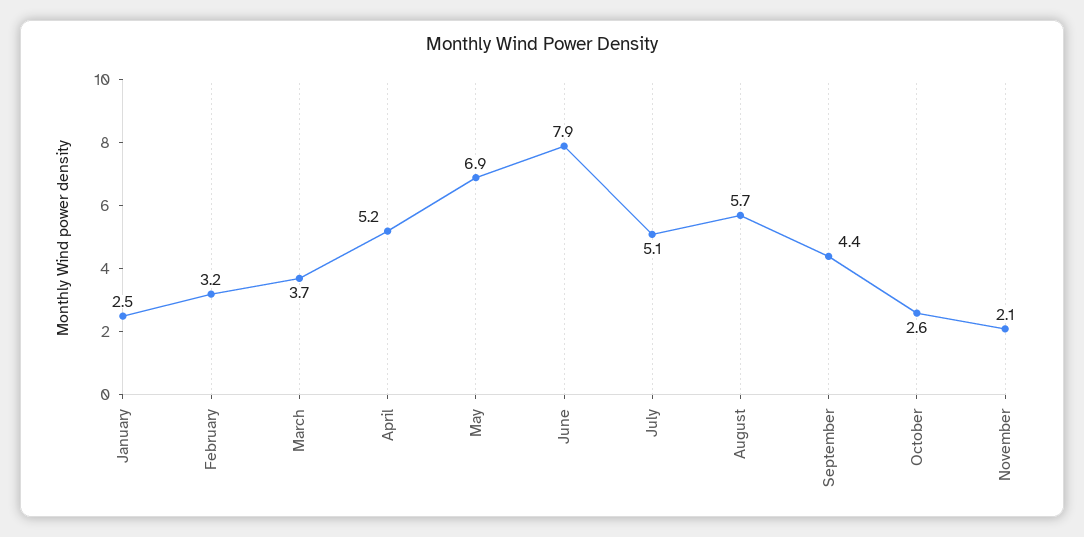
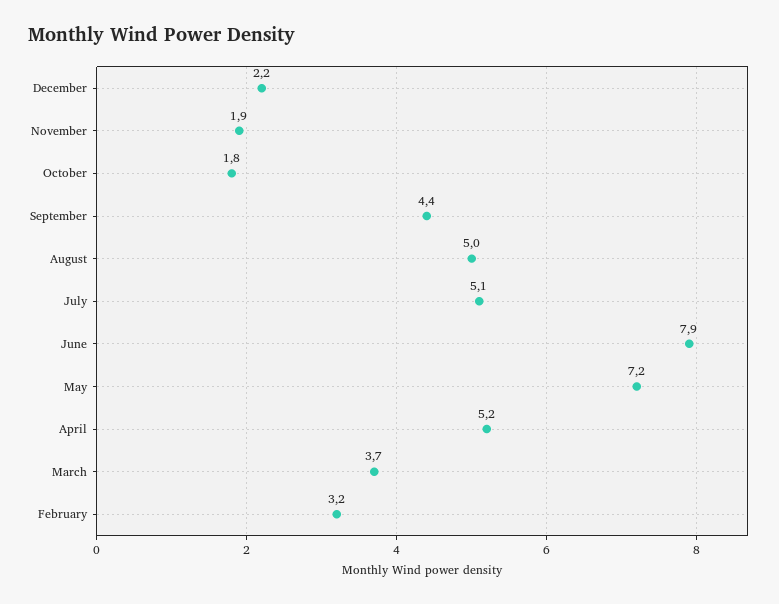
January: 2.5 -> none
May: 6.9 -> 7.2
August: 5.7 -> 5
October: 2.6 -> 1.8
November: 2.1 -> 1.9
December: none -> 2.2

